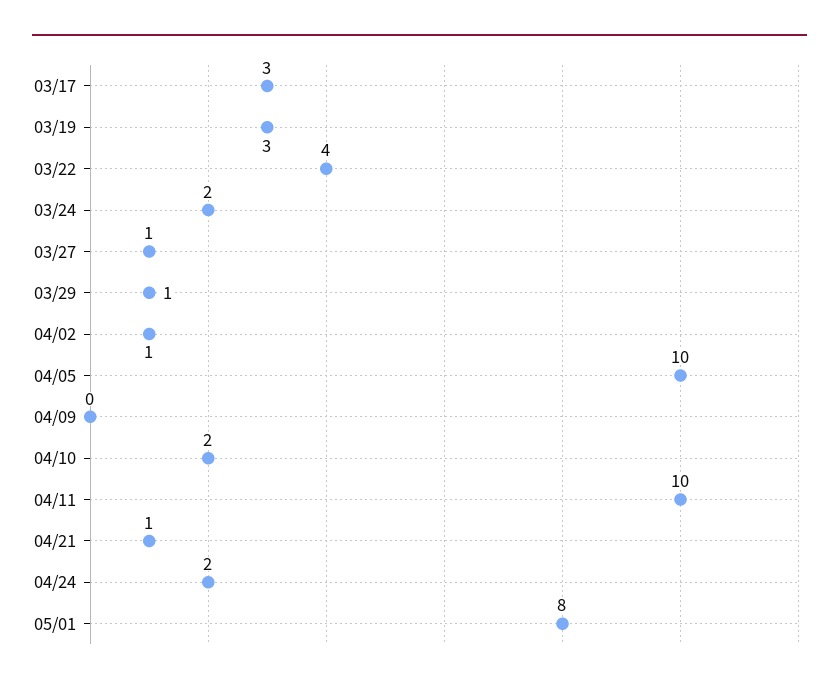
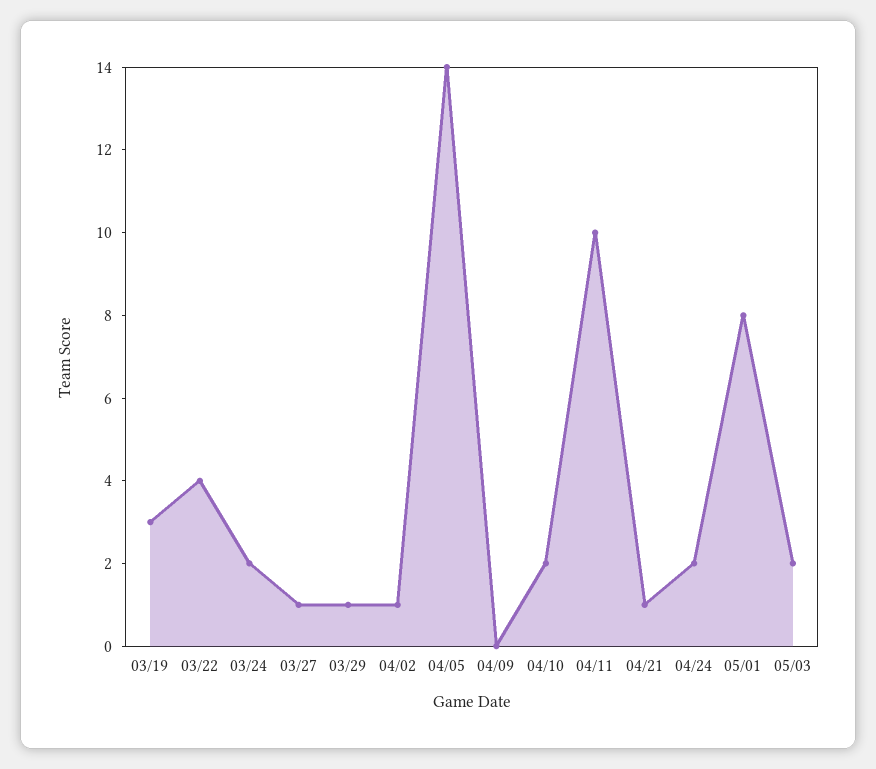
03/17: 3 -> none
04/05: 10 -> 14
05/03: none -> 2

